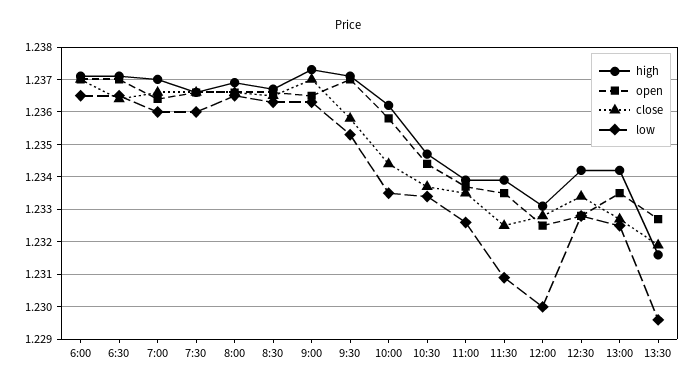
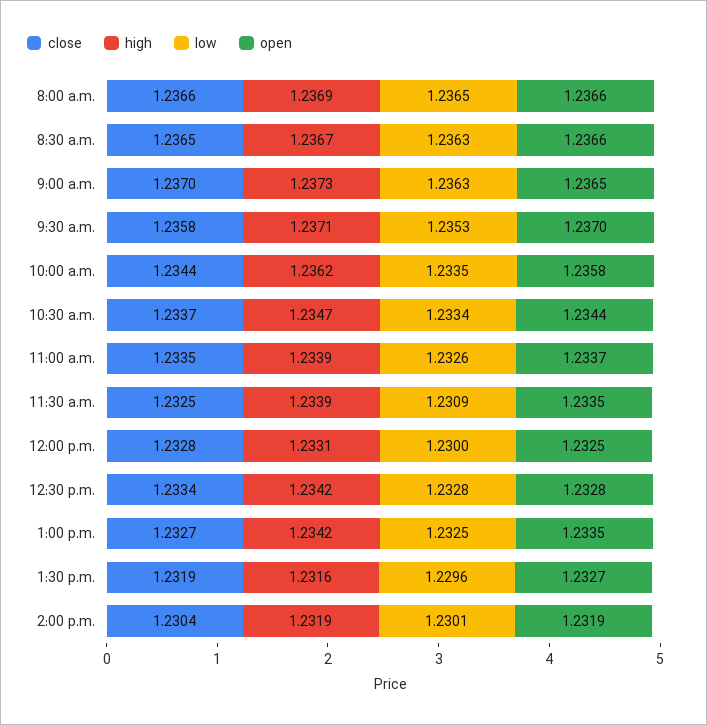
high, 6:00: 1.237 -> none
open, 6:00: 1.237 -> none
close, 6:00: 1.237 -> none
low, 6:00: 1.2365 -> none
high, 6:30: 1.237 -> none
open, 6:30: 1.237 -> none
close, 6:30: 1.2365 -> none
low, 6:30: 1.2365 -> none
high, 7:00: 1.237 -> none
open, 7:00: 1.2365 -> none
close, 7:00: 1.2365 -> none
low, 7:00: 1.236 -> none
high, 7:30: 1.2365 -> none
open, 7:30: 1.2365 -> none
close, 7:30: 1.2365 -> none
low, 7:30: 1.236 -> none
close, 2:00 p.m.: none -> 1.2304
high, 2:00 p.m.: none -> 1.2319
low, 2:00 p.m.: none -> 1.2301
open, 2:00 p.m.: none -> 1.2319

